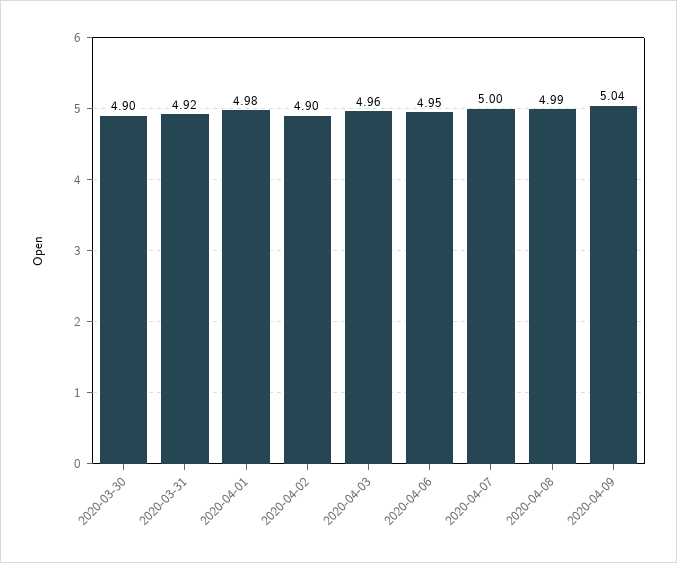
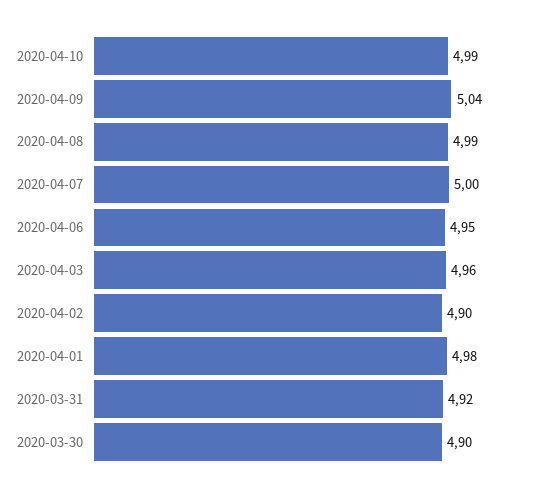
2020-04-10: none -> 4.99

